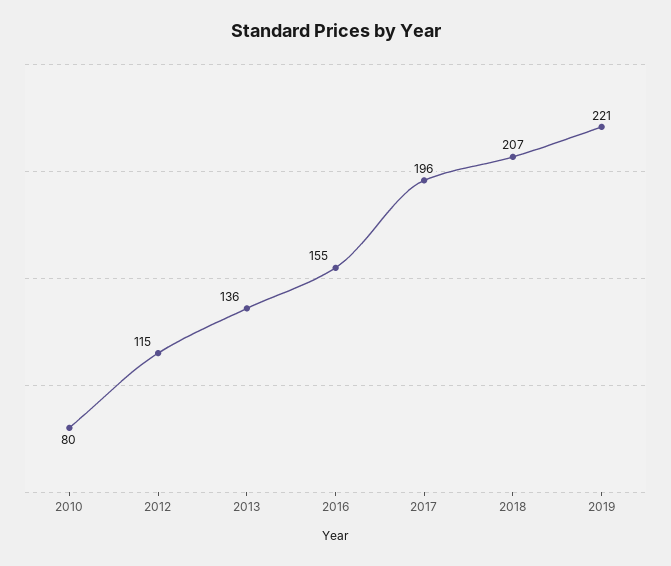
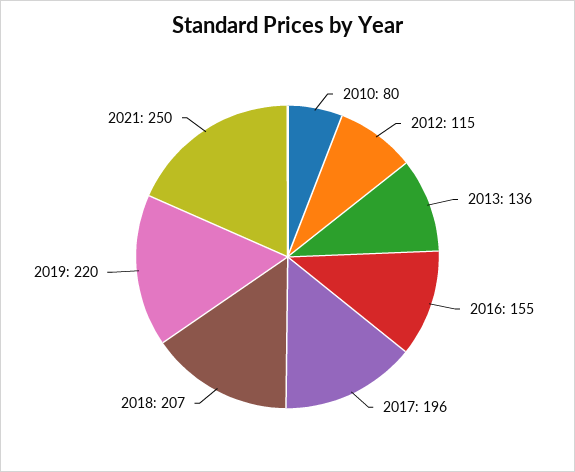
2019: 221 -> 220
2021: none -> 250

